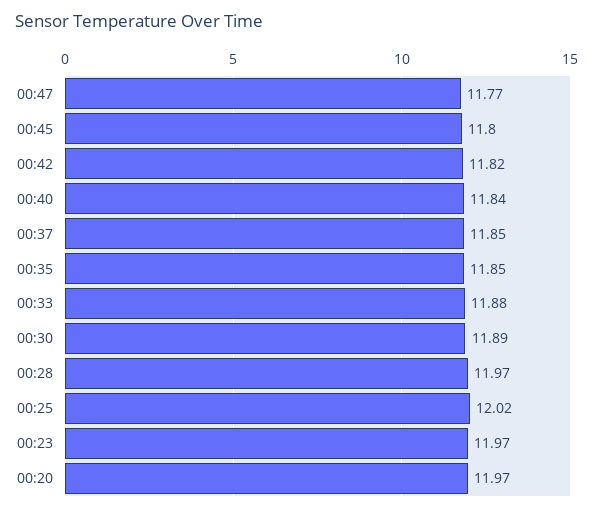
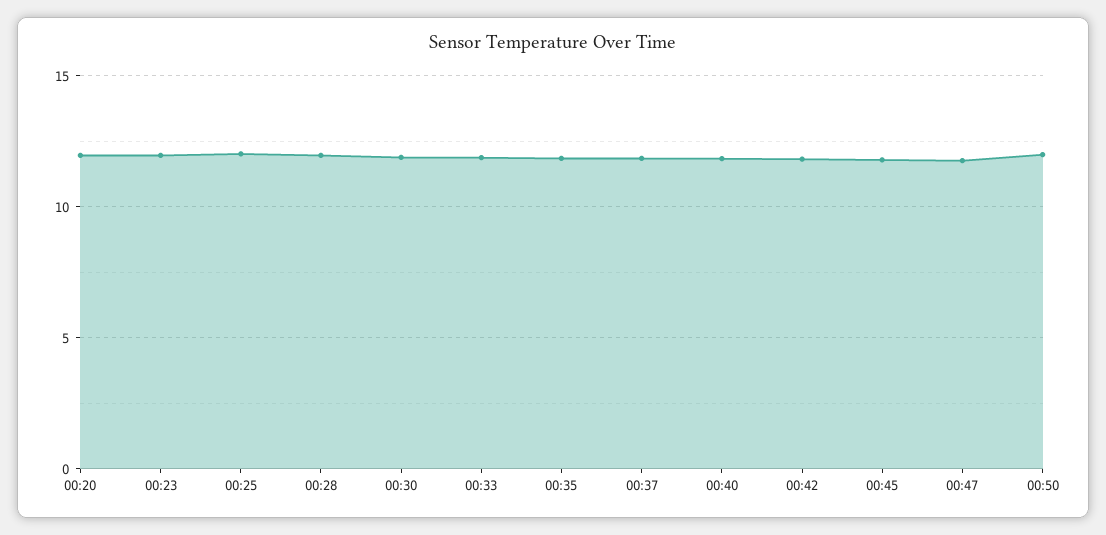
00:50: none -> 12

